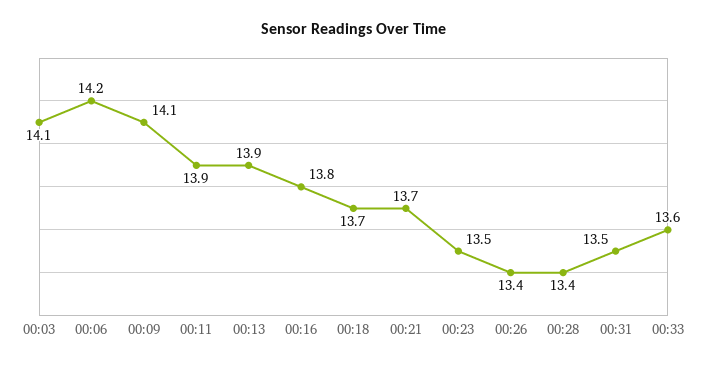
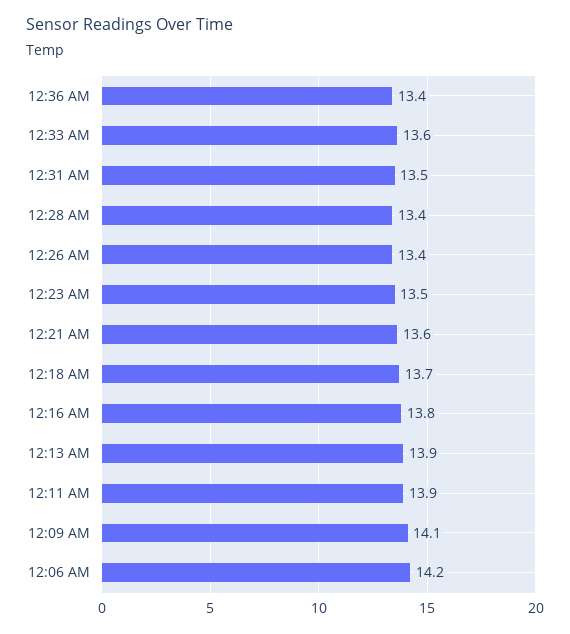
00:03: 14.1 -> none
00:21: 13.7 -> 13.6
12:36 AM: none -> 13.4

